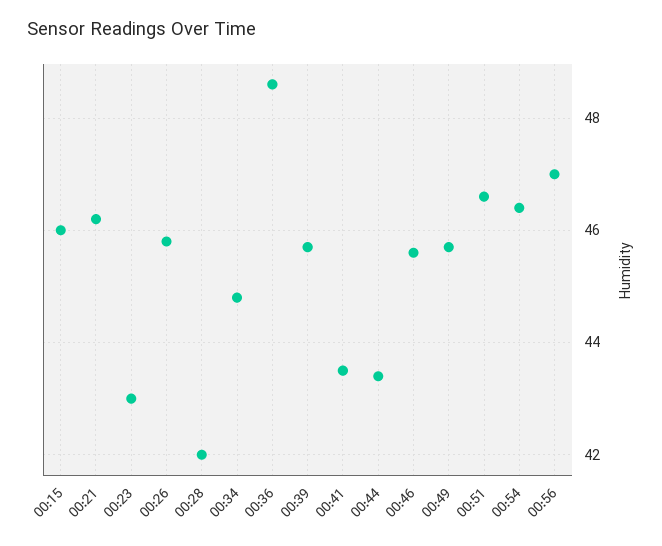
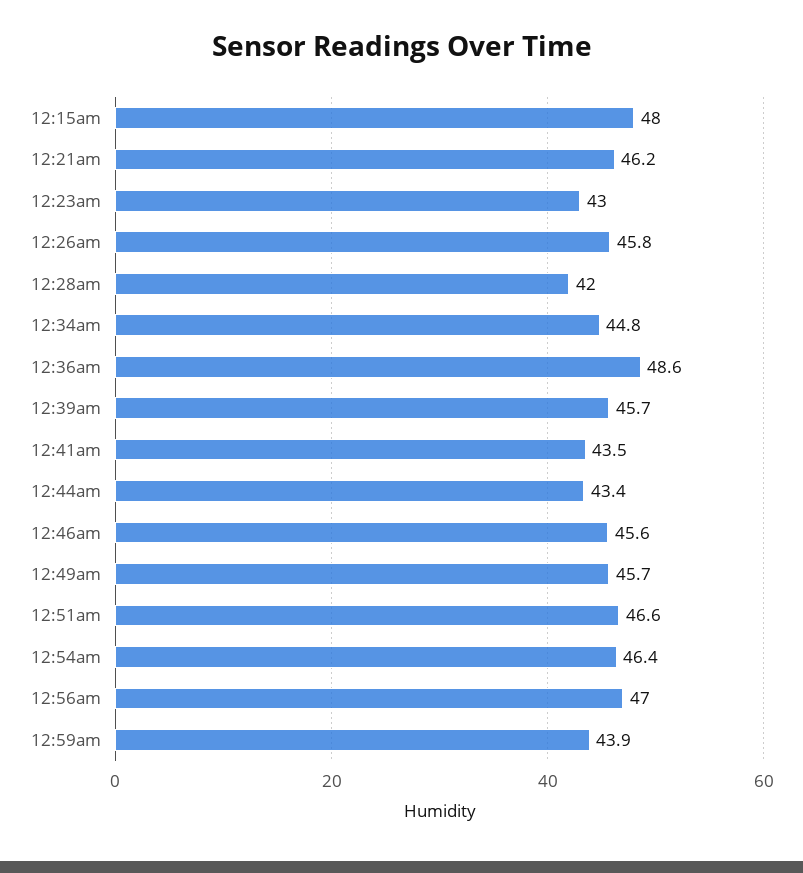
00:15: 46 -> 48
12:59am: none -> 43.9

